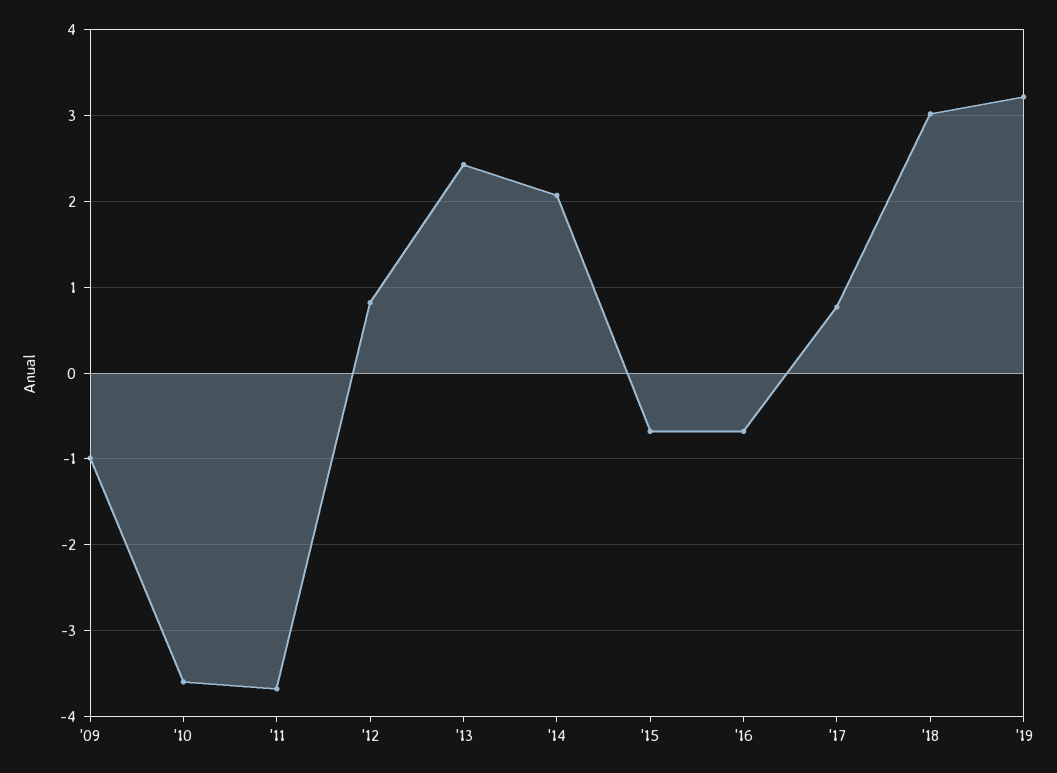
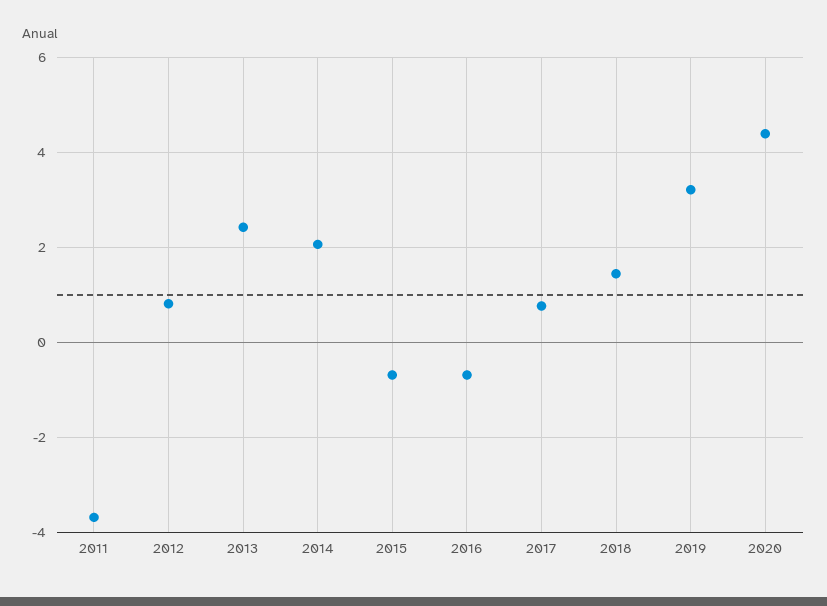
'09: -1 -> none
'10: -3.6 -> none
'18: 3 -> 1.4
2020: none -> 4.4

